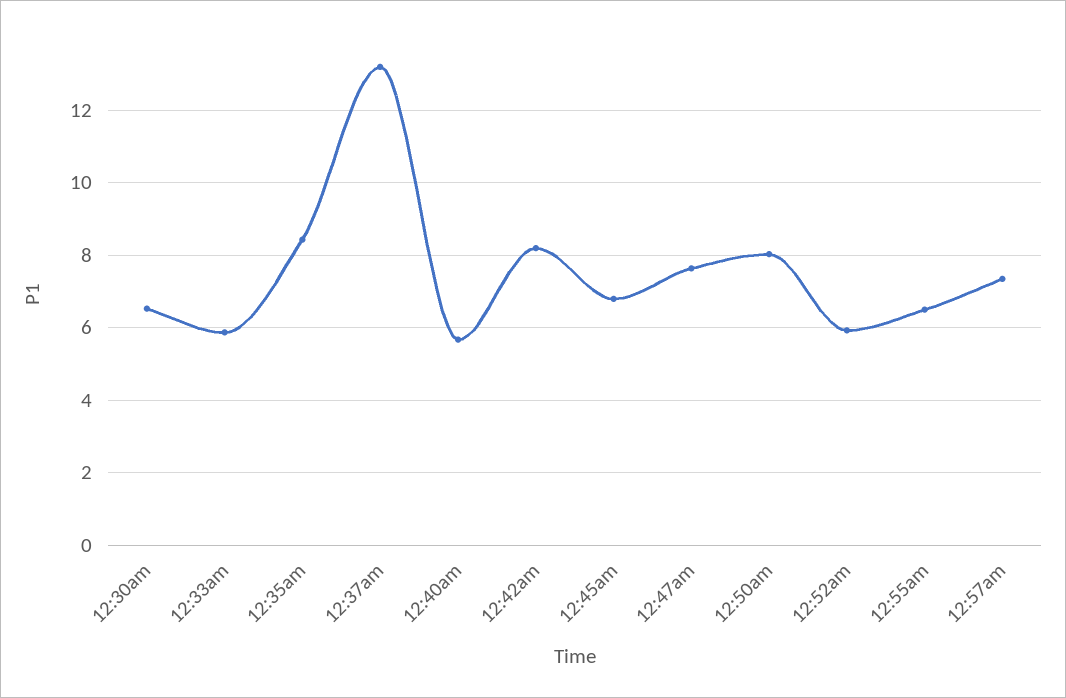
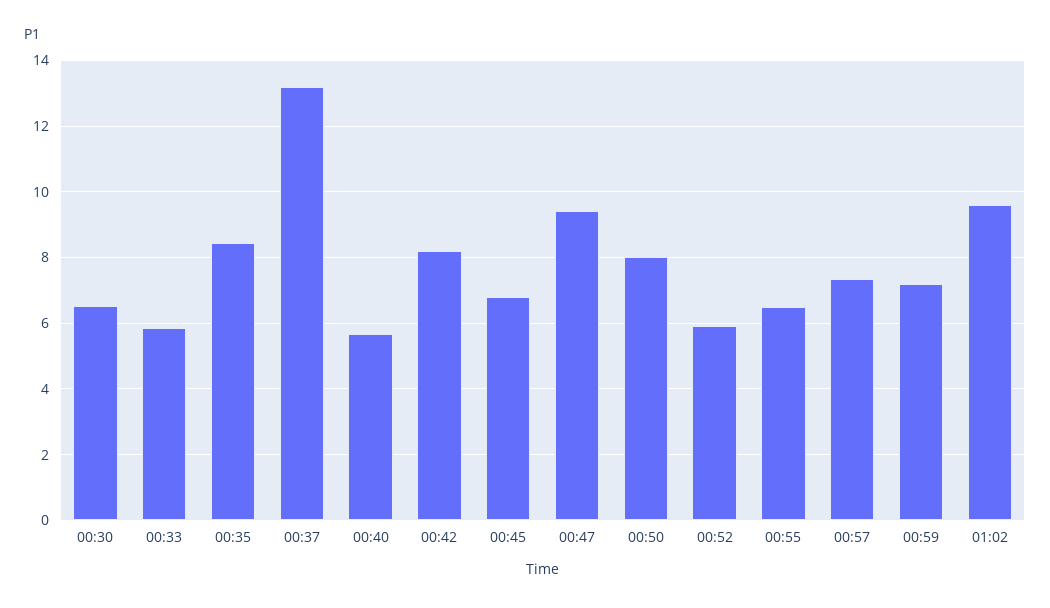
12:47am: 7.6 -> 9.4
00:59: none -> 7.2
01:02: none -> 9.6

